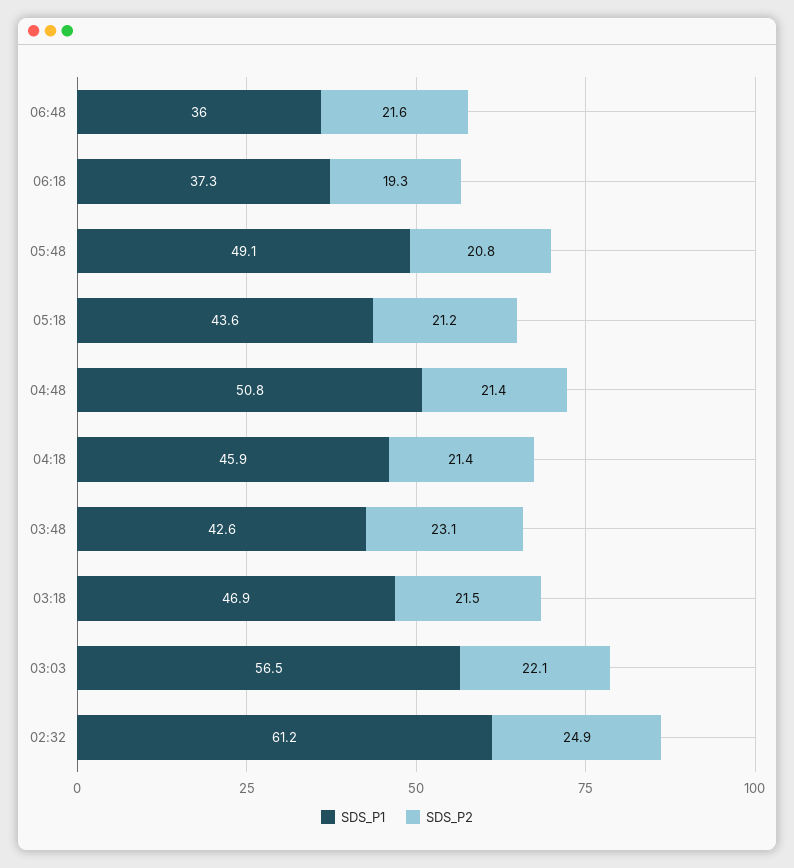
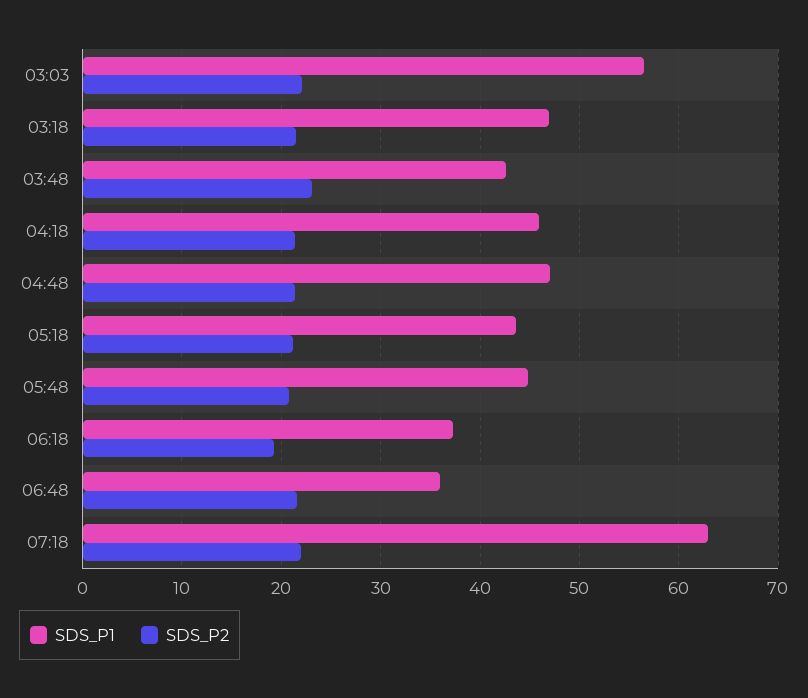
SDS_P1, 05:48: 49.1 -> 45
SDS_P1, 04:48: 50.8 -> 47
SDS_P1, 02:32: 61.2 -> none
SDS_P2, 02:32: 24.9 -> none
SDS_P1, 07:18: none -> 63
SDS_P2, 07:18: none -> 22

